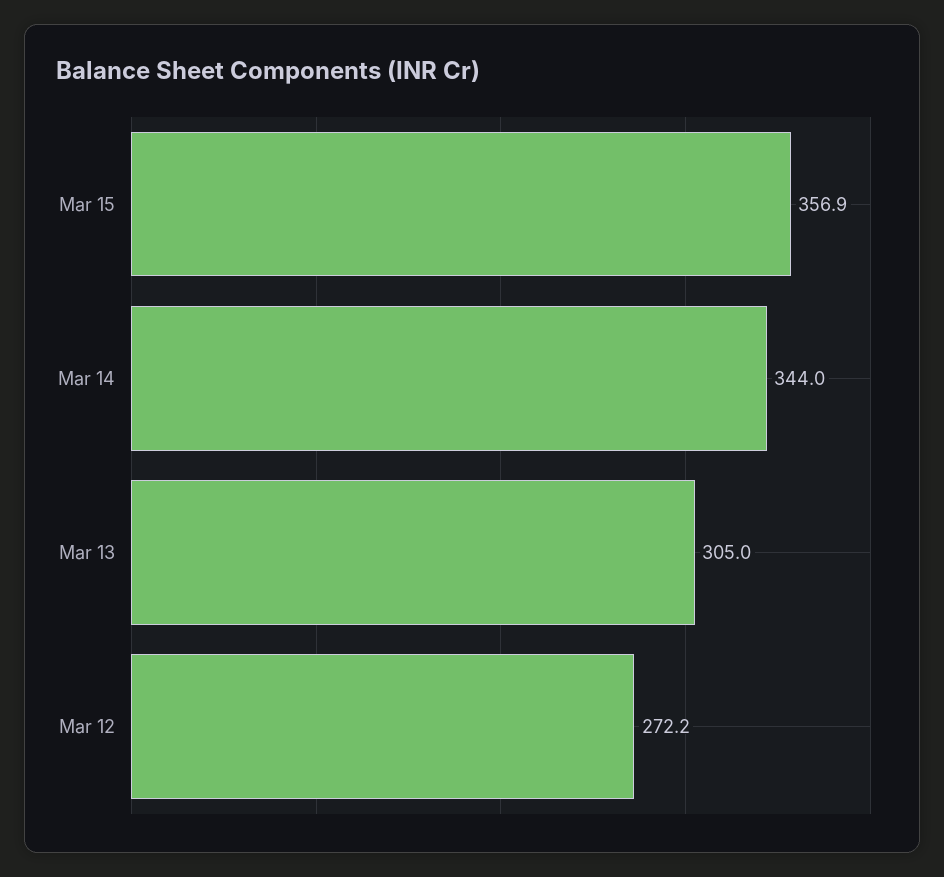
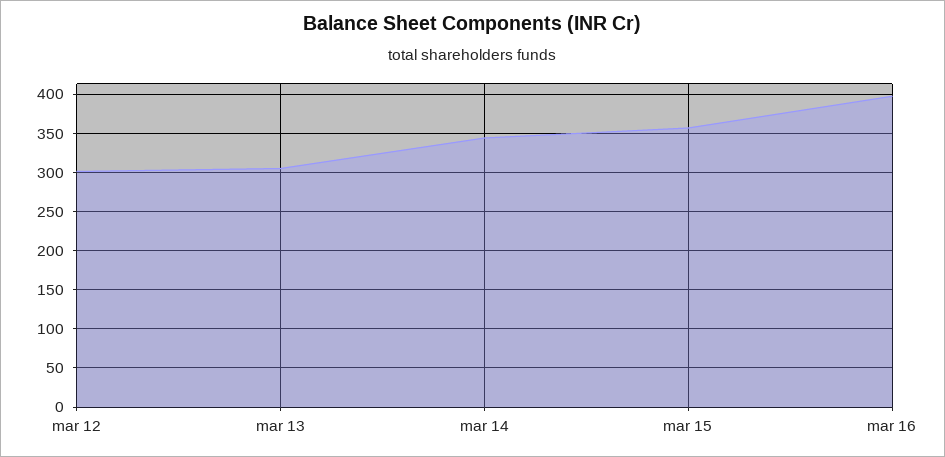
Mar 12: 272.2 -> 300
mar 16: none -> 400

